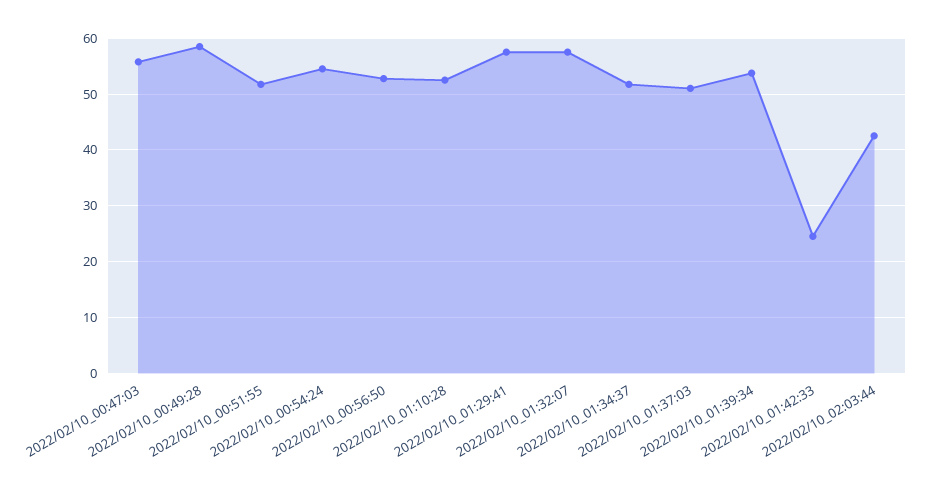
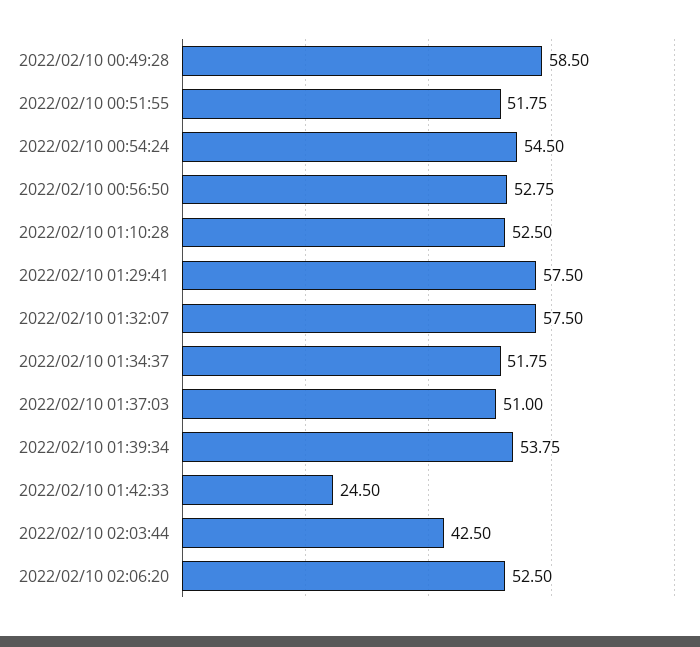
2022/02/10_00:47:03: 56 -> none
2022/02/10 02:06:20: none -> 52.5

